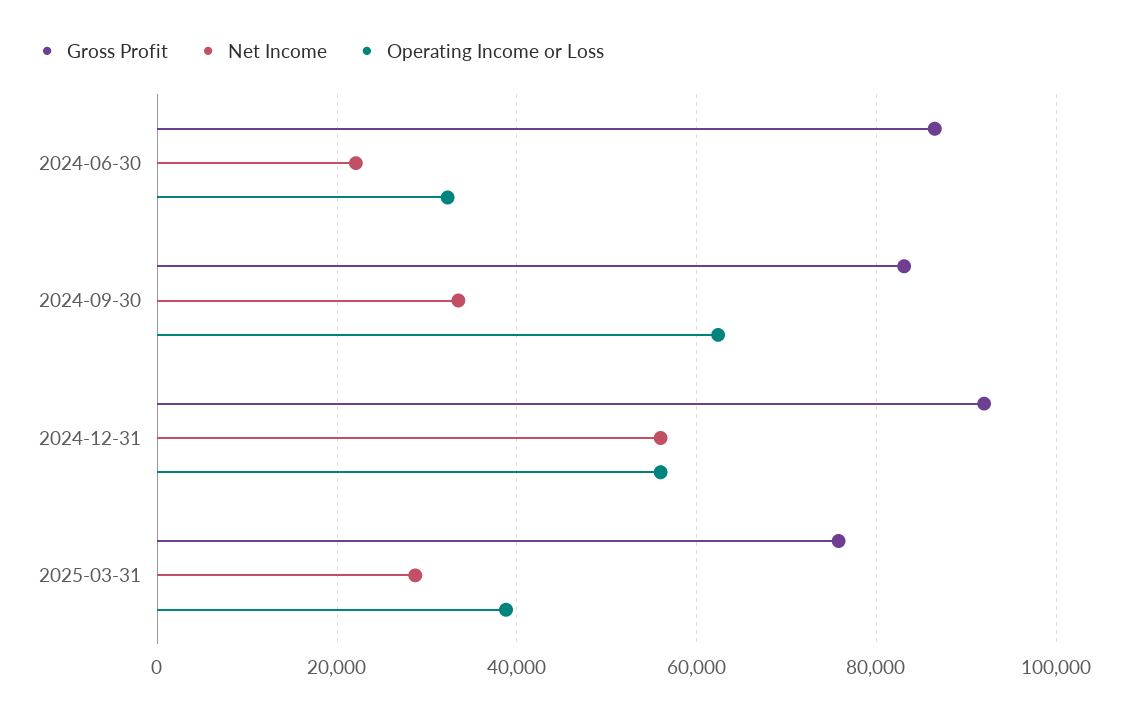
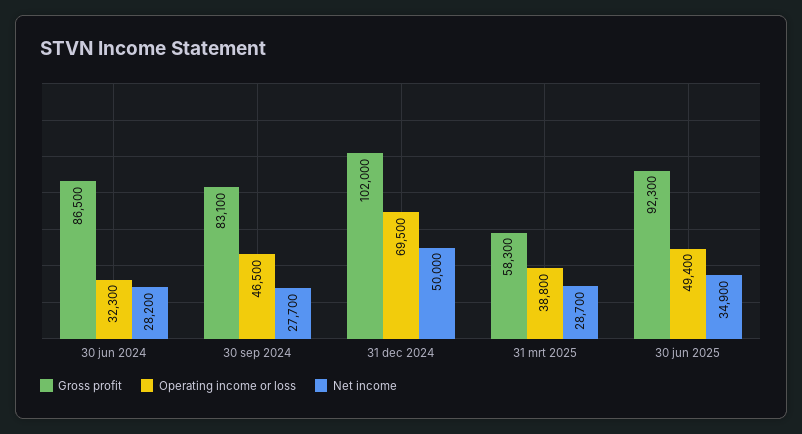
Net Income, 2024-06-30: 22000 -> 28200
Net Income, 2024-09-30: 34000 -> 27700
Operating Income or Loss, 2024-09-30: 62000 -> 46500
Gross Profit, 2024-12-31: 92000 -> 102000
Net Income, 2024-12-31: 56000 -> 50000
Operating Income or Loss, 2024-12-31: 56000 -> 69500
Gross Profit, 2025-03-31: 76000 -> 58300
Gross Profit, 30 jun 2025: none -> 92300
Operating Income or Loss, 30 jun 2025: none -> 49400
Net Income, 30 jun 2025: none -> 34900

